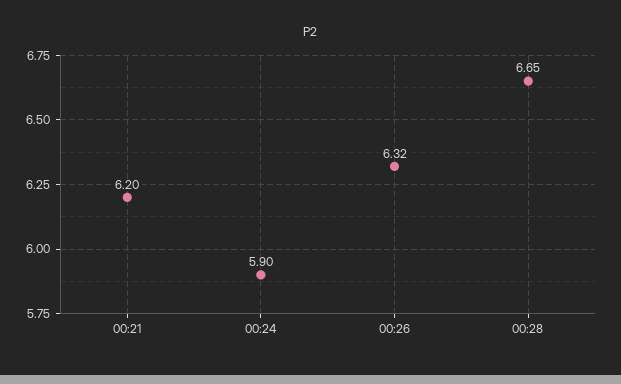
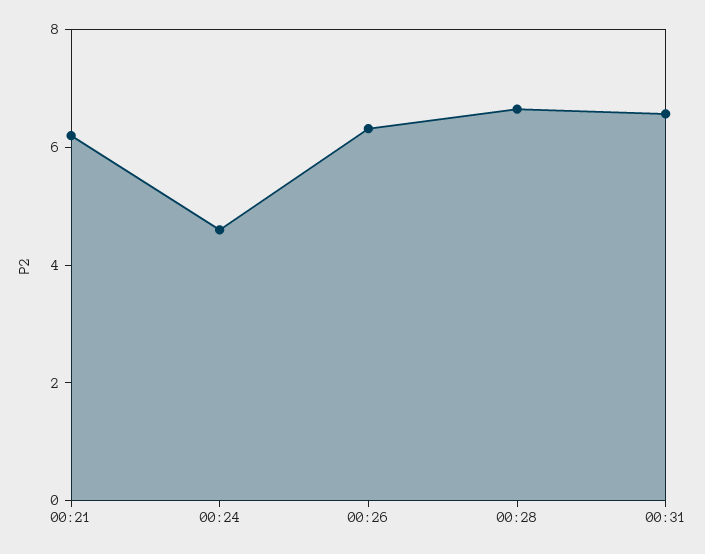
00:24: 5.9 -> 4.5
00:31: none -> 6.5

